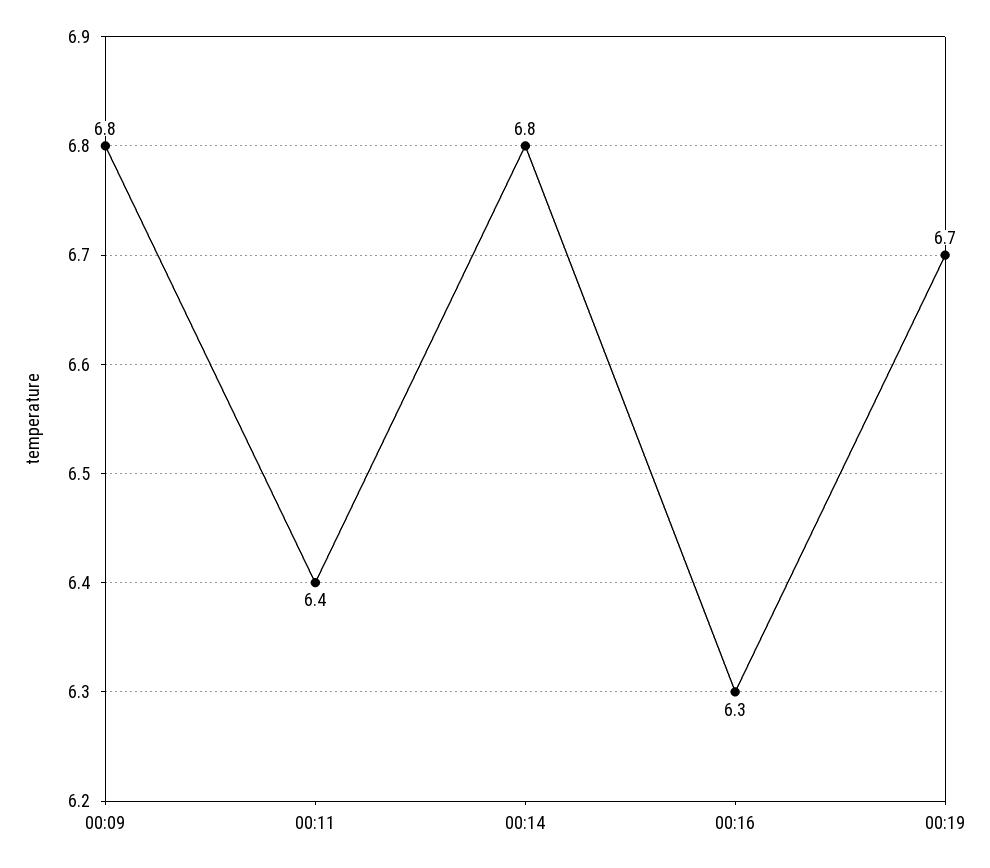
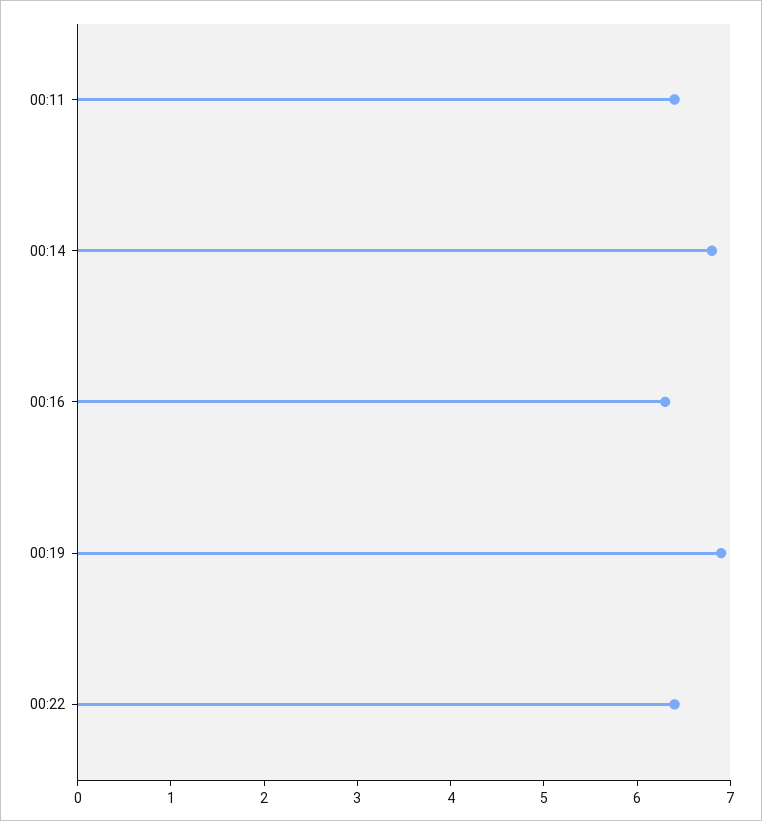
00:09: 6.8 -> none
00:19: 6.7 -> 6.9
00:22: none -> 6.4

